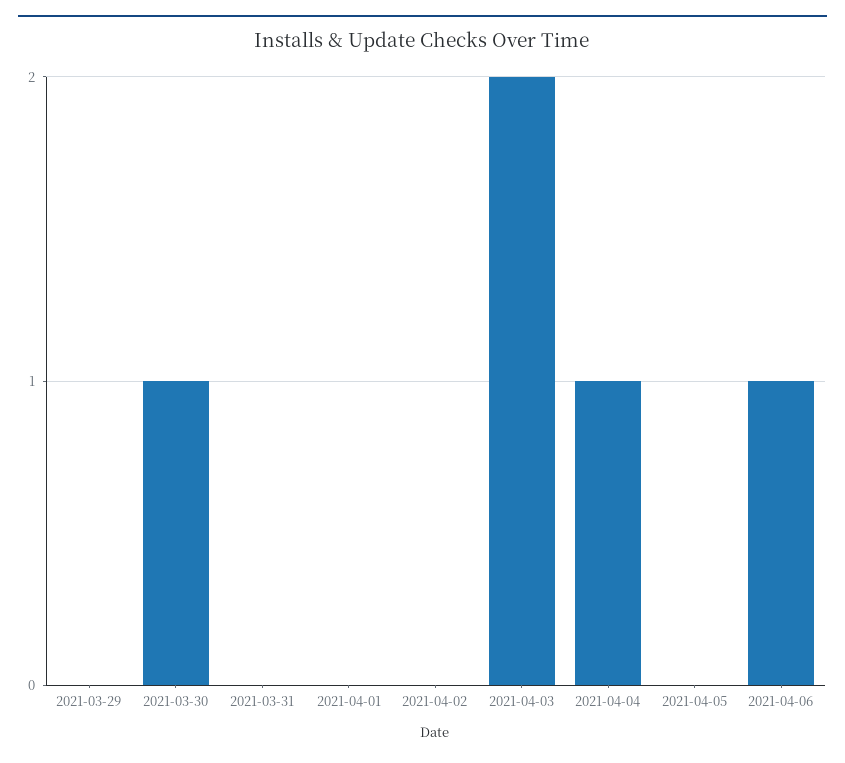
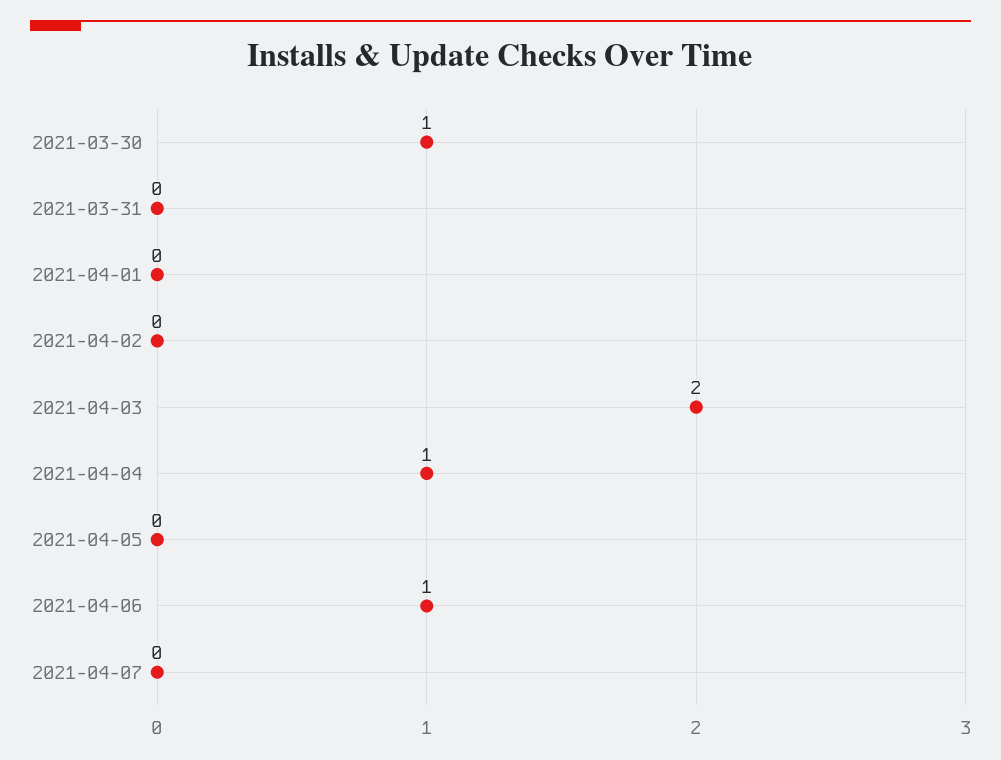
2021-03-29: 0 -> none
2021-04-07: none -> 0

